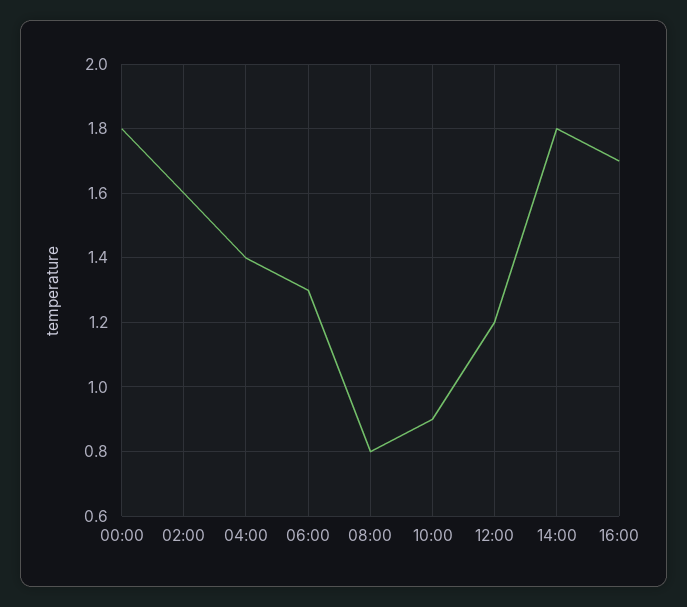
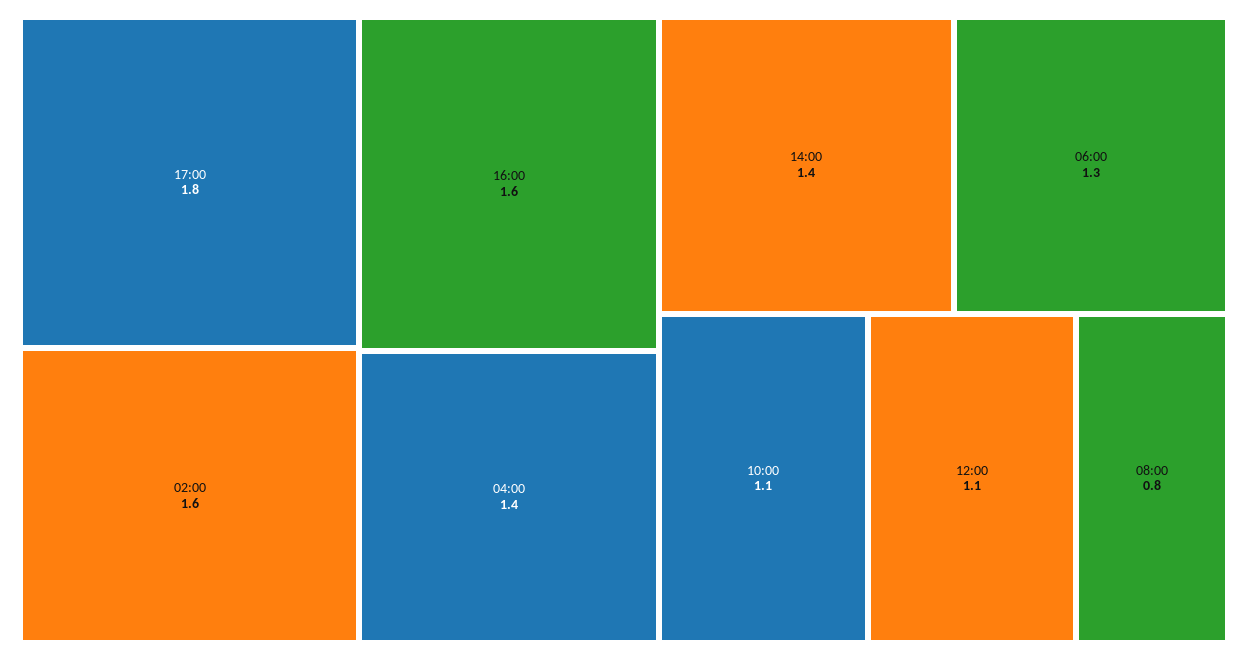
00:00: 1.8 -> none
10:00: 0.9 -> 1.1
12:00: 1.2 -> 1.1
14:00: 1.8 -> 1.4
16:00: 1.7 -> 1.6
17:00: none -> 1.8

